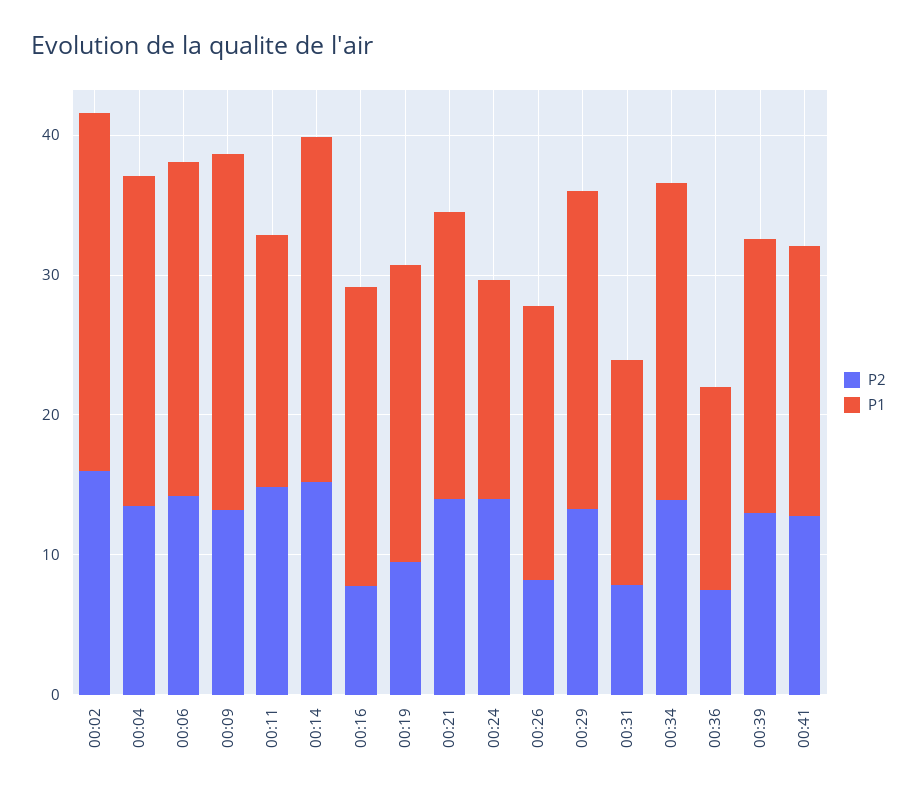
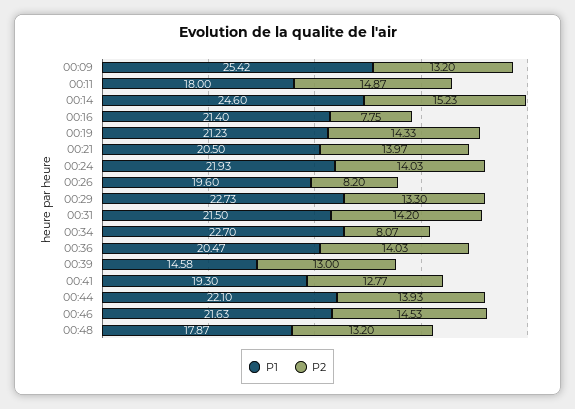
P2, 00:02: 16 -> none
P1, 00:02: 26 -> none
P2, 00:04: 14 -> none
P1, 00:04: 24 -> none
P2, 00:06: 14 -> none
P1, 00:06: 24 -> none
P2, 00:19: 10 -> 14.33
P1, 00:24: 16 -> 21.93
P2, 00:31: 8 -> 14.2
P1, 00:31: 16 -> 21.5
P2, 00:34: 14 -> 8.07
P2, 00:36: 8 -> 14.03
P1, 00:36: 14 -> 20.47
P1, 00:39: 20 -> 14.58
P1, 00:44: none -> 22.1
P2, 00:44: none -> 13.93
P1, 00:46: none -> 21.63
P2, 00:46: none -> 14.53
P1, 00:48: none -> 17.87
P2, 00:48: none -> 13.2

